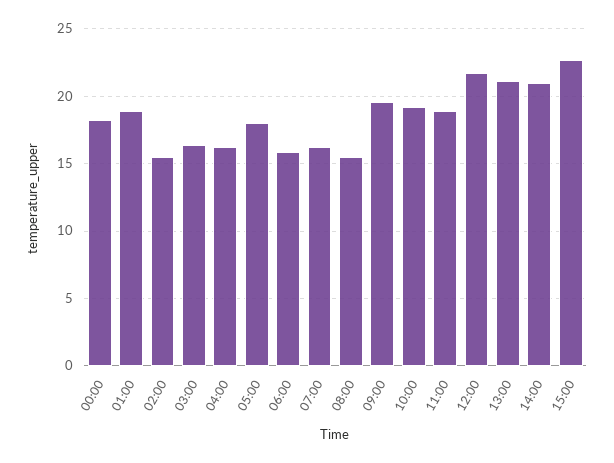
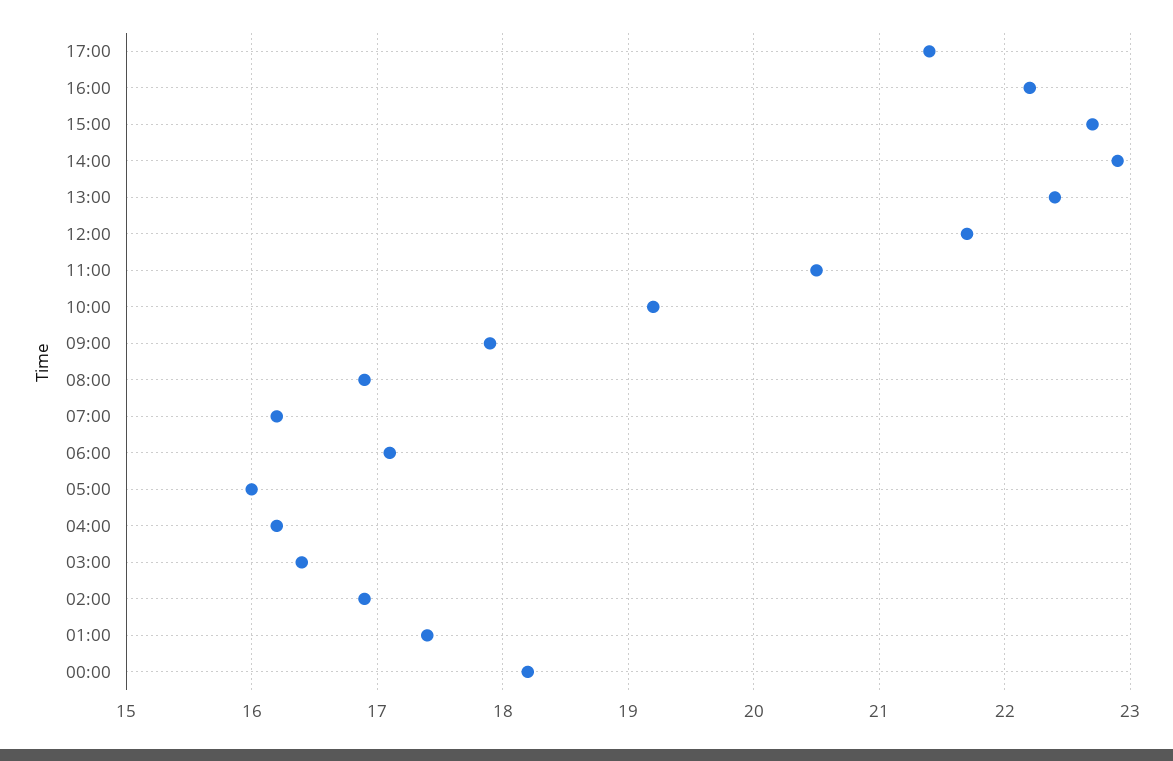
01:00: 19 -> 17.4
02:00: 15.5 -> 16.9
05:00: 18 -> 16
06:00: 16 -> 17.1
08:00: 15.5 -> 16.9
09:00: 19.5 -> 17.9
11:00: 19 -> 20.5
13:00: 21 -> 22.4
14:00: 21 -> 22.9
17:00: none -> 21.4
16:00: none -> 22.2

